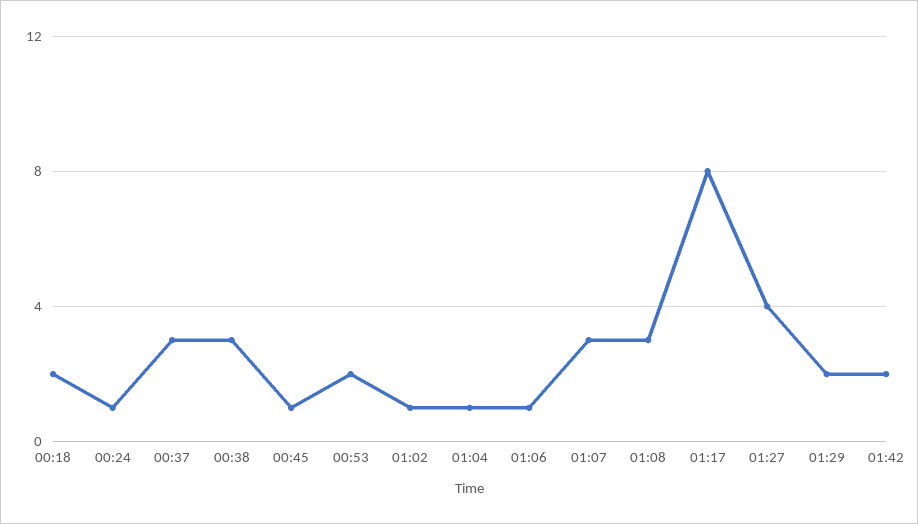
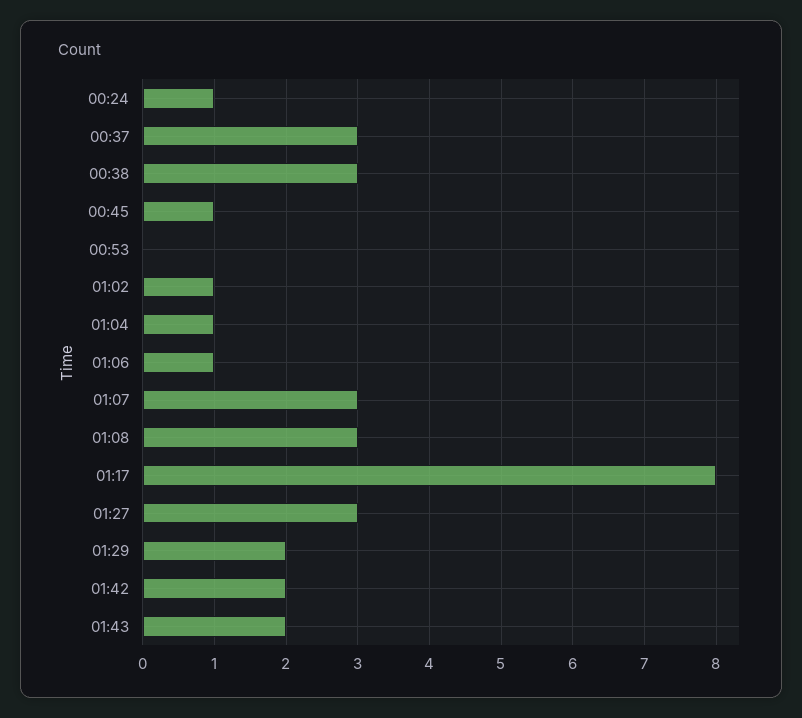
00:18: 2 -> none
00:53: 2 -> 0
01:27: 4 -> 3
01:43: none -> 2

